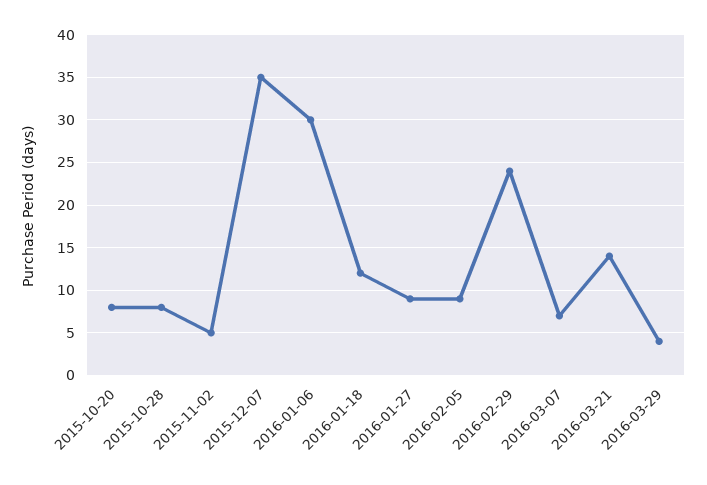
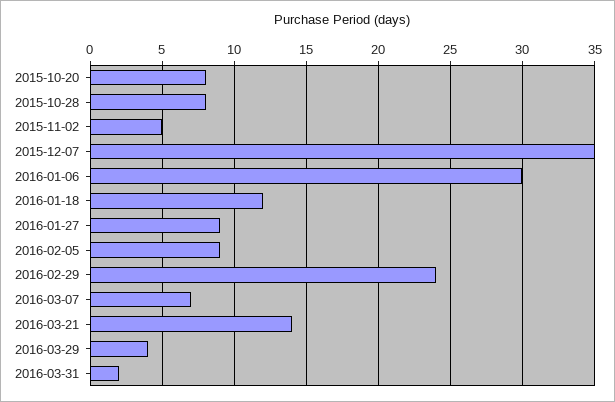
2016-03-31: none -> 2

